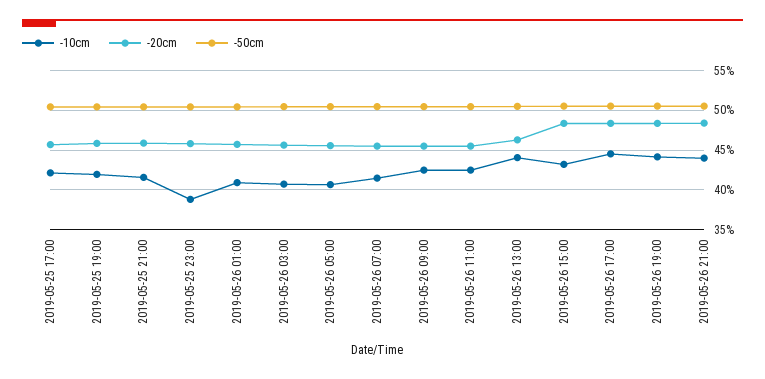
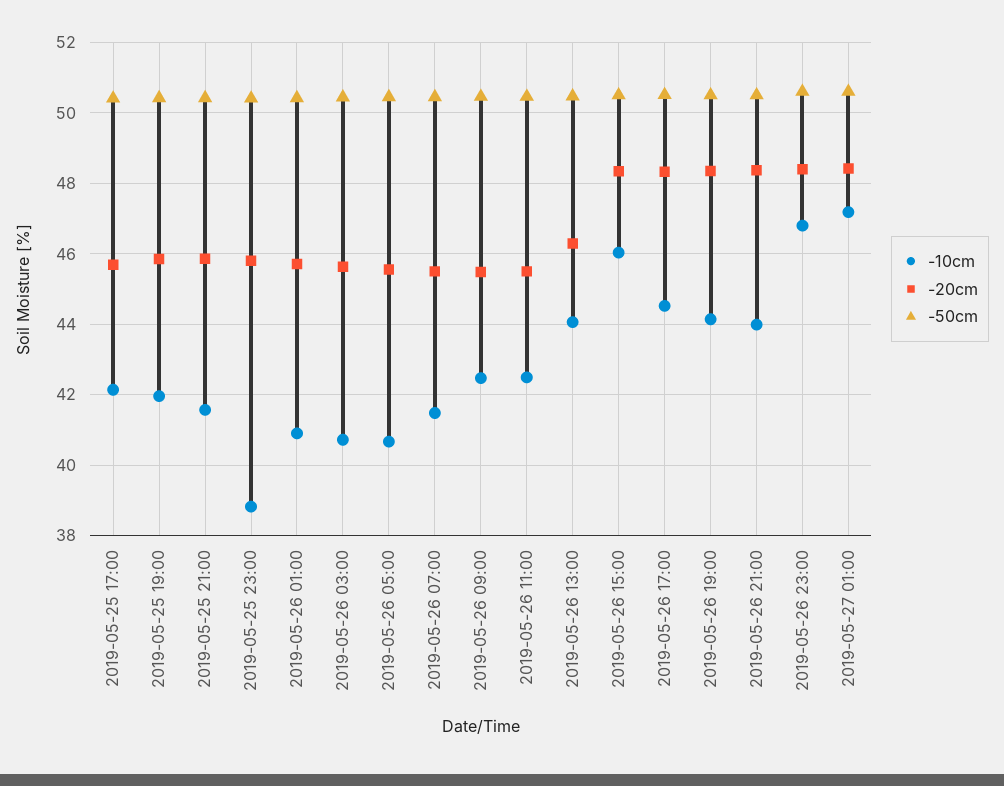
-10cm, 2019-05-26 15:00: 43 -> 46
-10cm, 2019-05-26 23:00: none -> 46.8
-20cm, 2019-05-26 23:00: none -> 48.4
-50cm, 2019-05-26 23:00: none -> 50.6
-10cm, 2019-05-27 01:00: none -> 47.2
-20cm, 2019-05-27 01:00: none -> 48.4
-50cm, 2019-05-27 01:00: none -> 50.6

